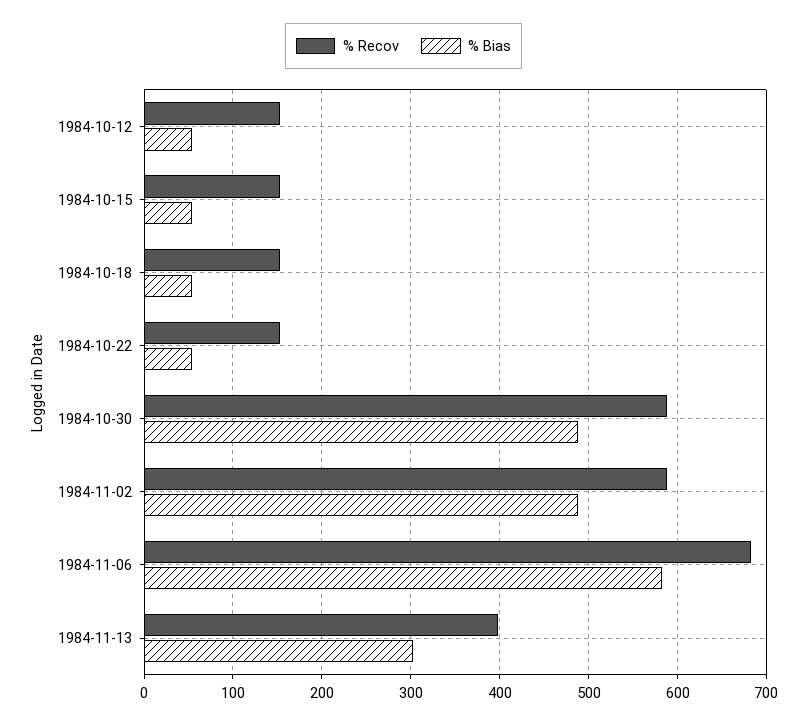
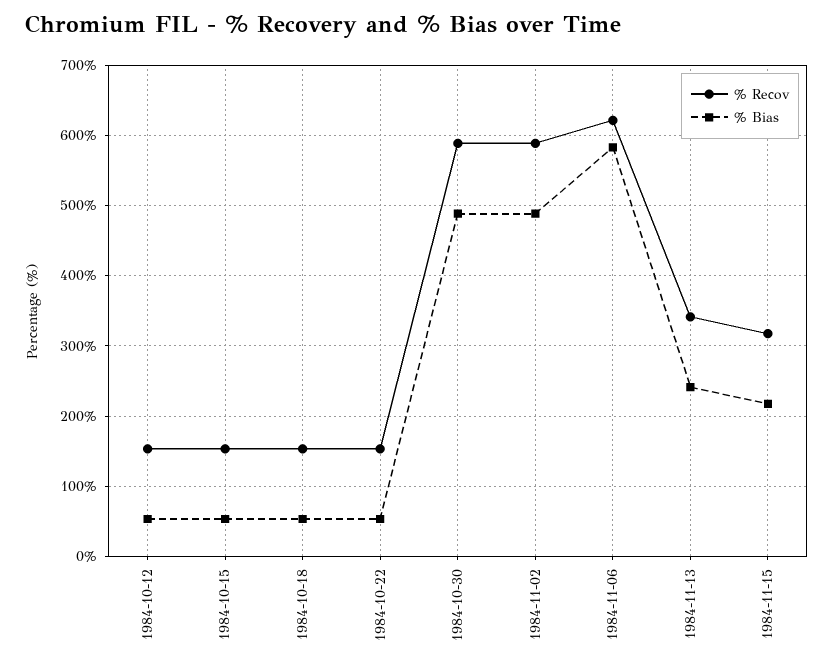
% Recov, 1984-11-06: 680 -> 620
% Recov, 1984-11-13: 400 -> 340
% Bias, 1984-11-13: 300 -> 240
% Recov, 1984-11-15: none -> 320
% Bias, 1984-11-15: none -> 220

